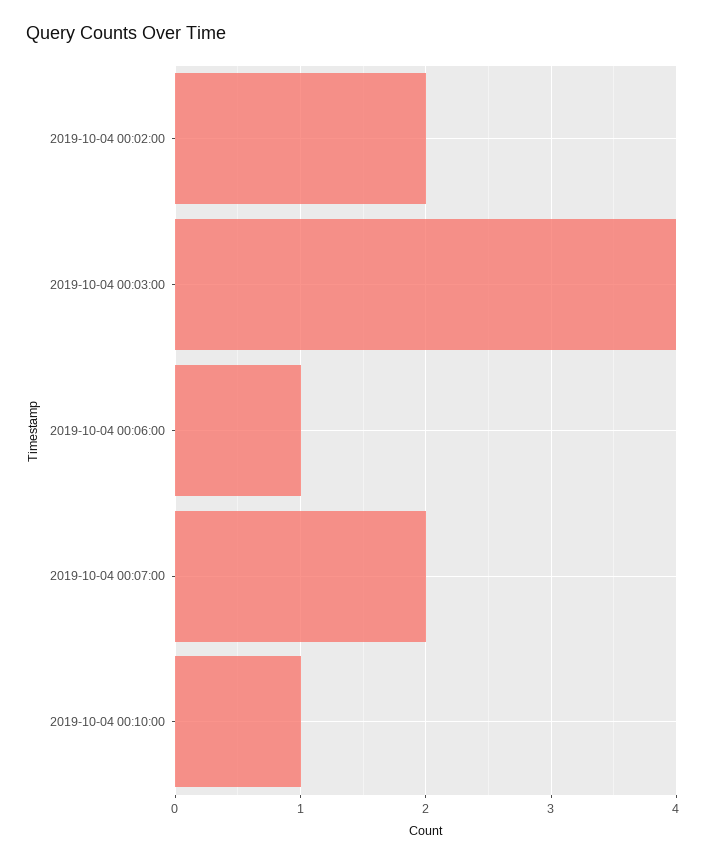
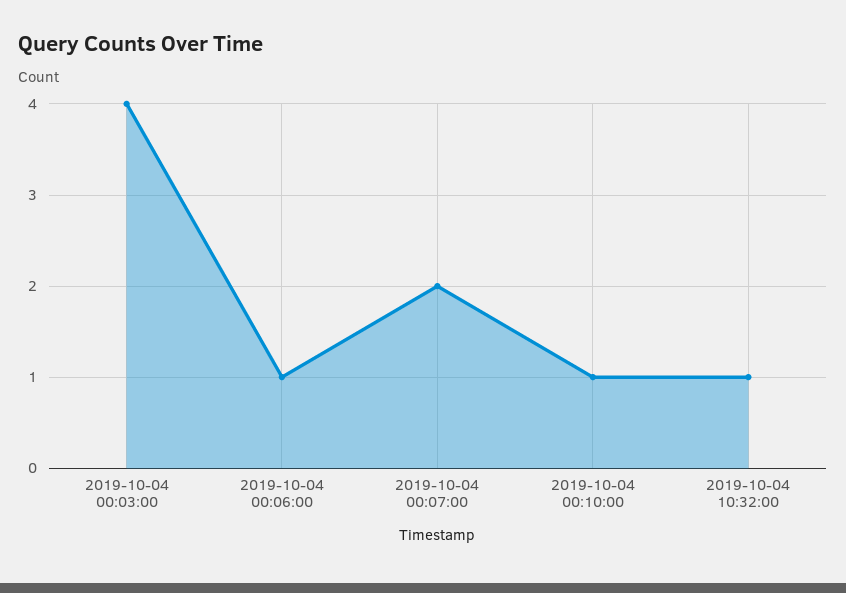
2019-10-04 00:02:00: 2 -> none
2019-10-04 10:32:00: none -> 1

